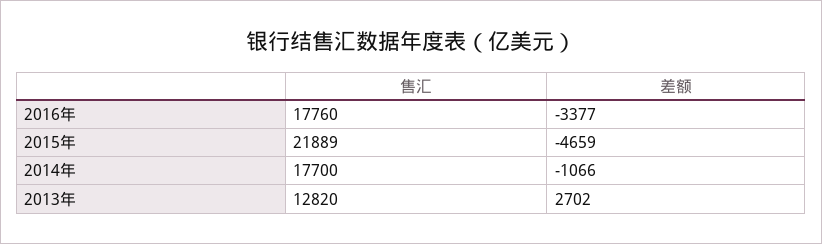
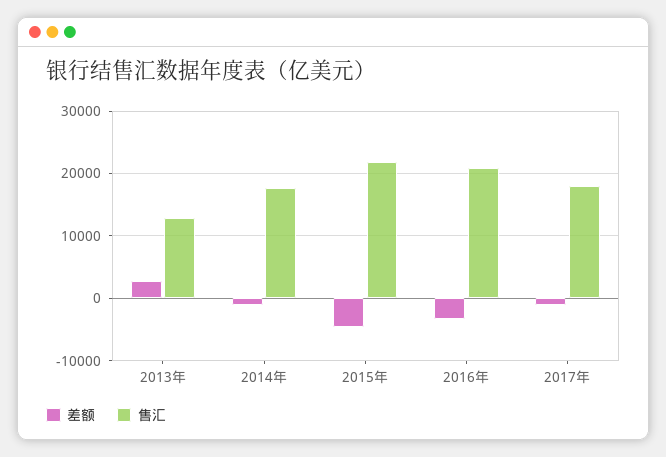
售汇, 2016年: 17760 -> 21000
差额, 2017年: none -> -1000
售汇, 2017年: none -> 18000

